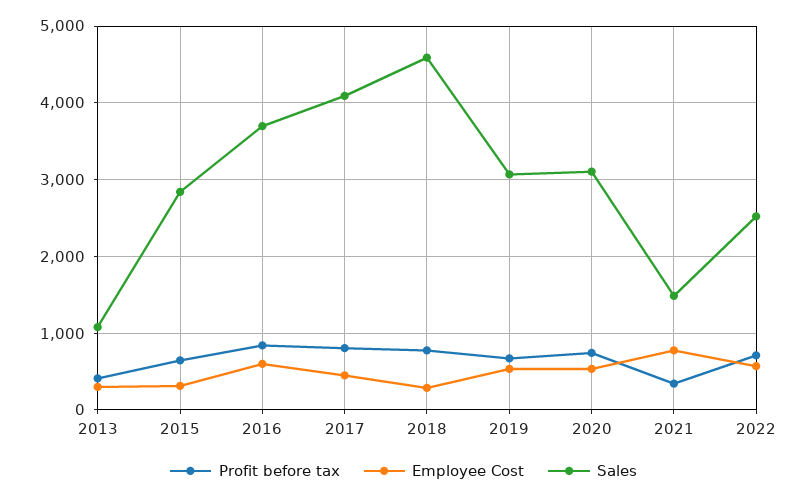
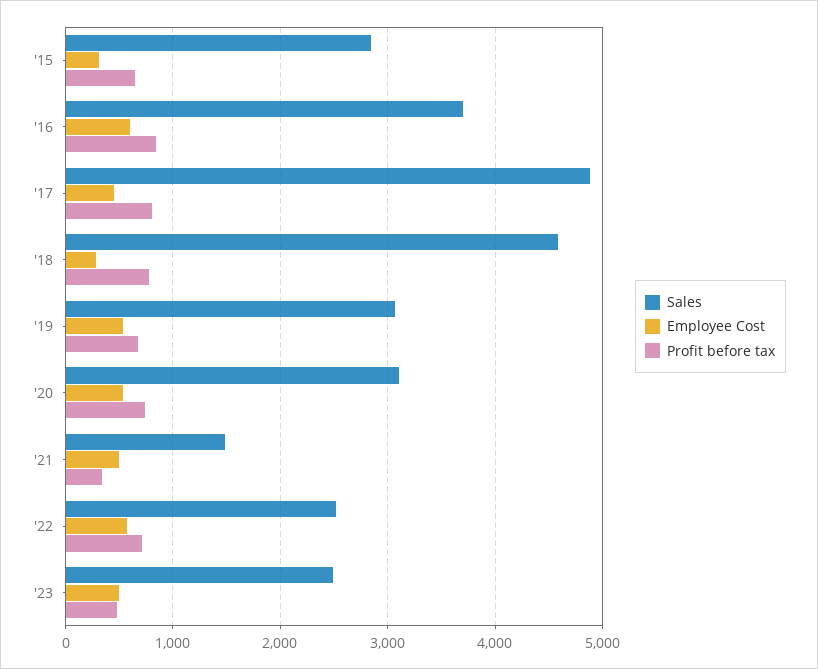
Profit before tax, 2013: 400 -> none
Employee Cost, 2013: 300 -> none
Sales, 2013: 1100 -> none
Sales, 2017: 4100 -> 4900
Employee Cost, 2021: 800 -> 500
Sales, '23: none -> 2500
Employee Cost, '23: none -> 500
Profit before tax, '23: none -> 500

